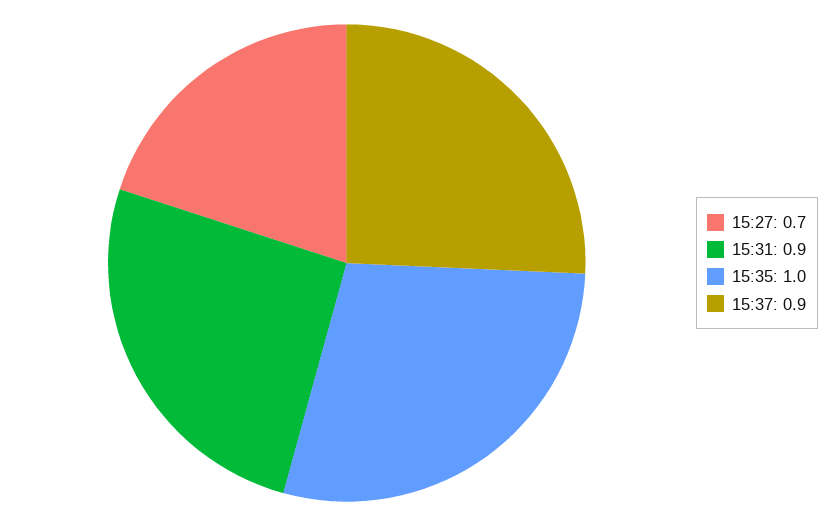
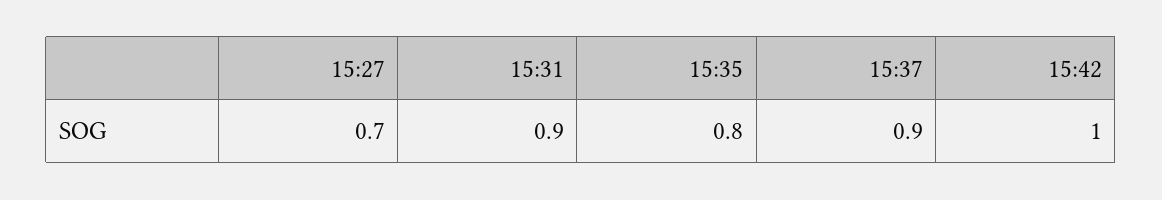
15:35: 1 -> 0.8
15:42: none -> 1

